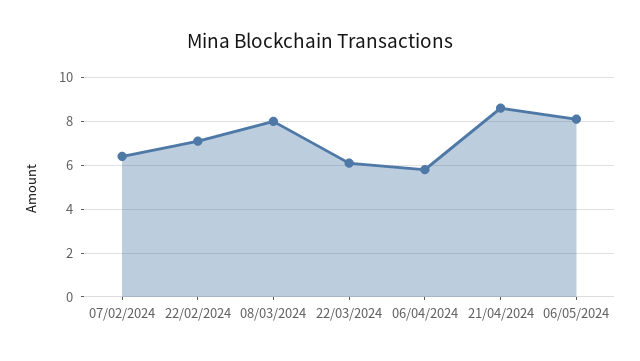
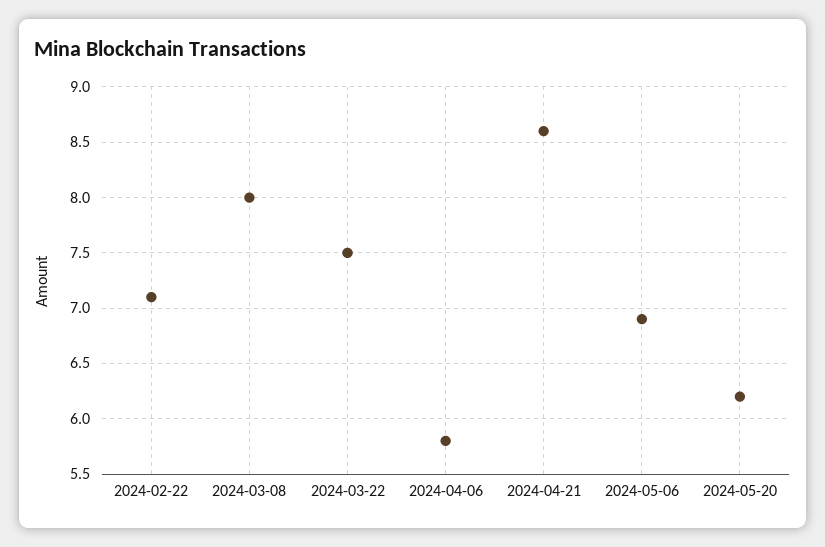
07/02/2024: 6.5 -> none
22/03/2024: 6 -> 7.5
06/05/2024: 8 -> 6.9
2024-05-20: none -> 6.2

